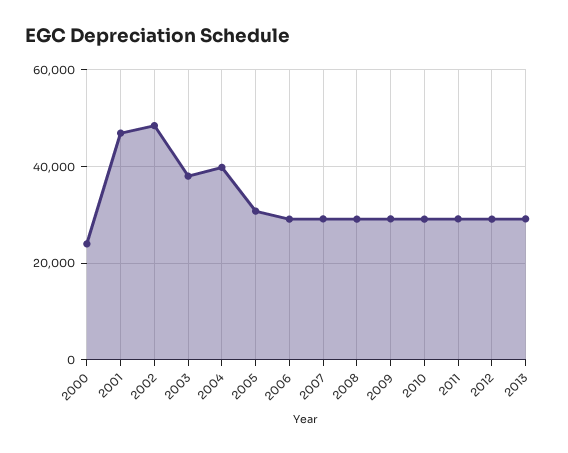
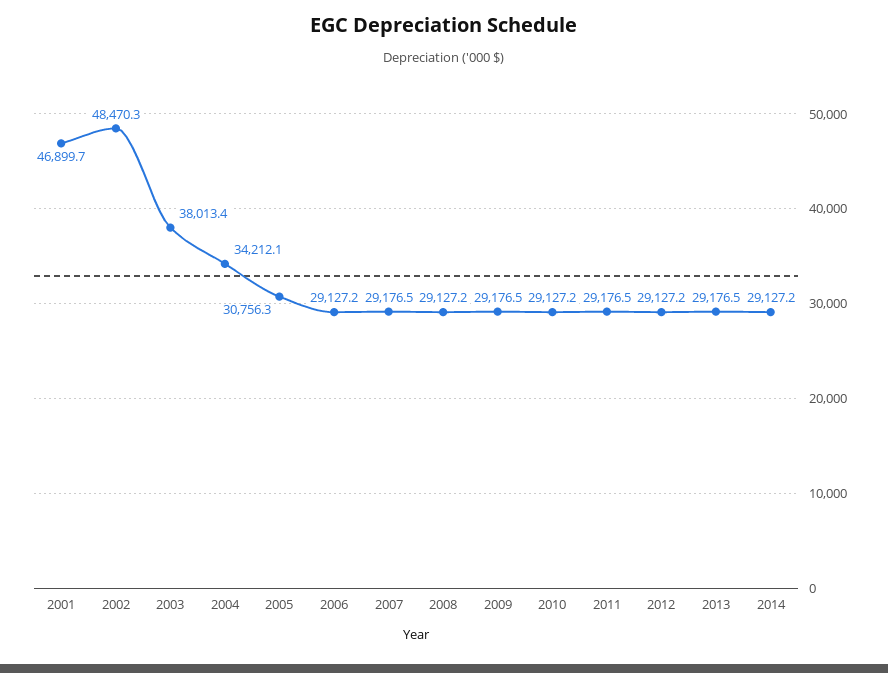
2000: 24000 -> none
2004: 40000 -> 34212.1
2014: none -> 29127.2

